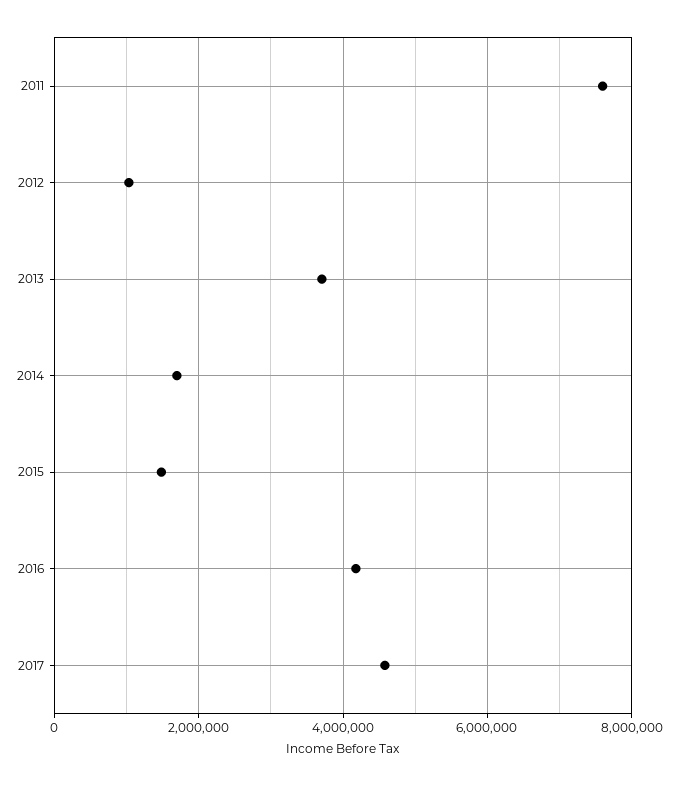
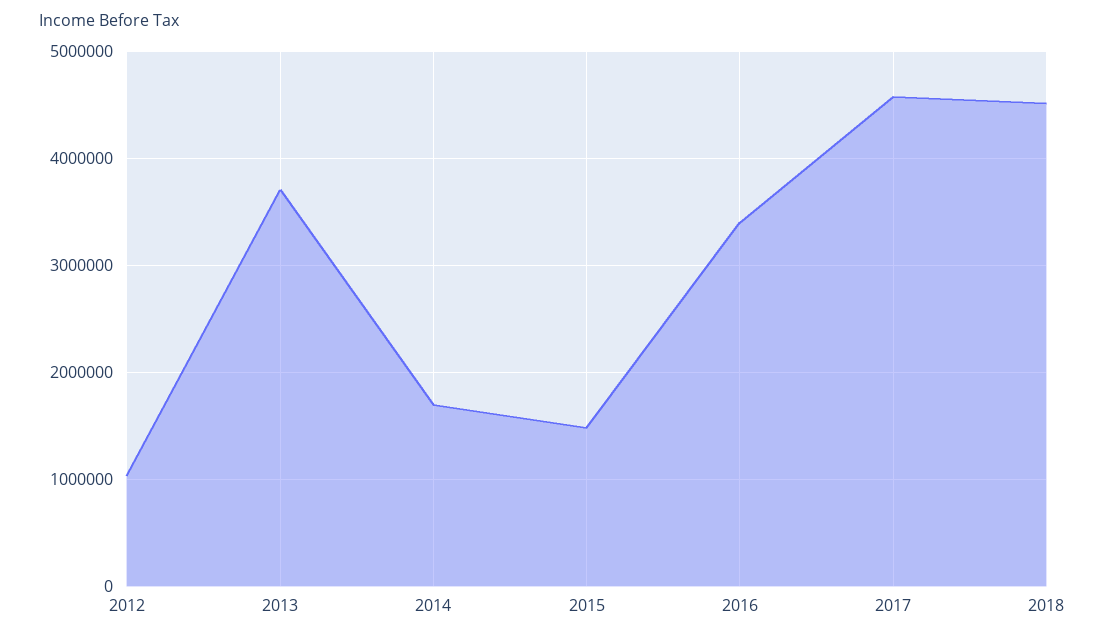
2011: 7600000 -> none
2016: 4200000 -> 3400000
2018: none -> 4500000

